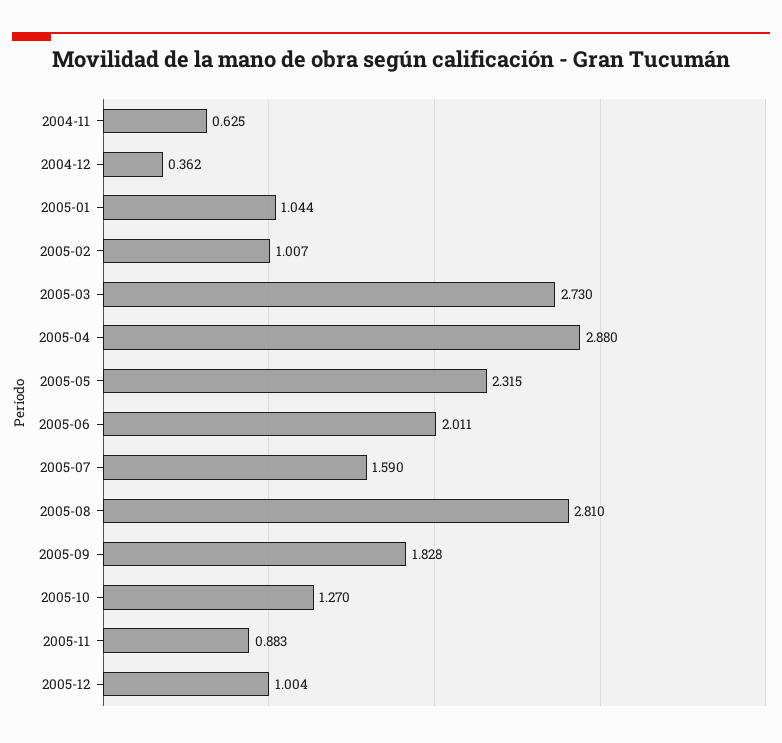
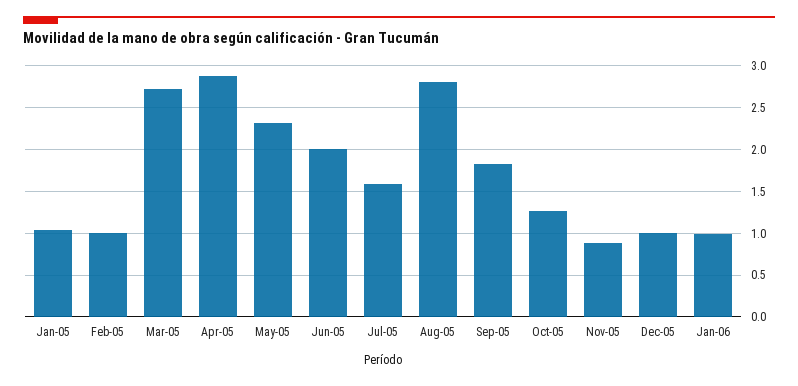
2004-11: 0.625 -> none
2004-12: 0.362 -> none
Jan-06: none -> 1

